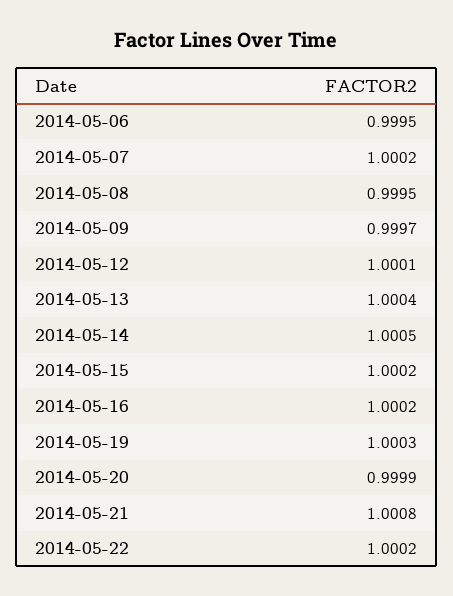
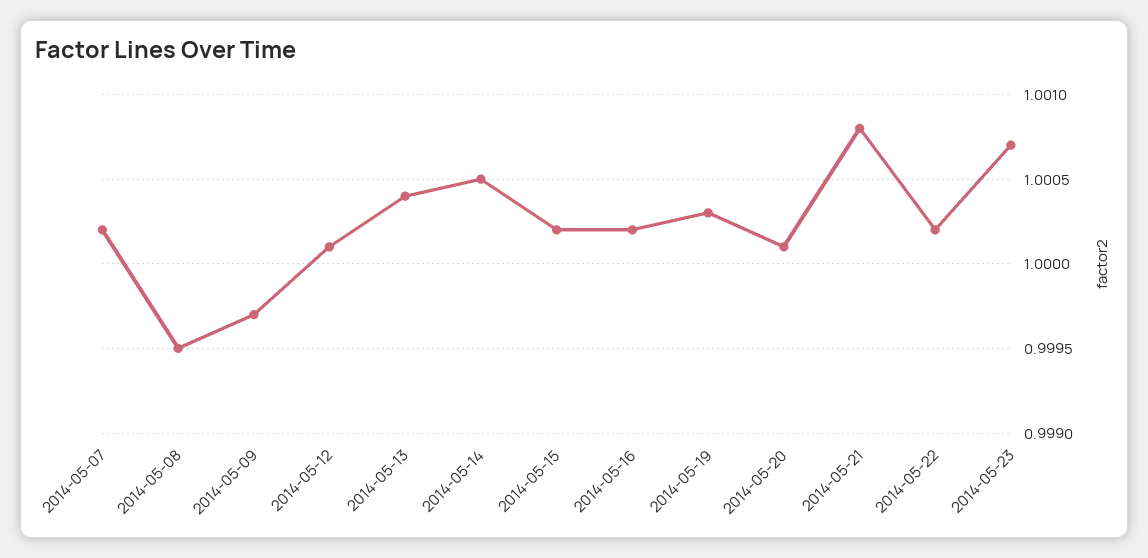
2014-05-06: 0.9995 -> none
2014-05-20: 0.9999 -> 1.0001
2014-05-23: none -> 1.0007

